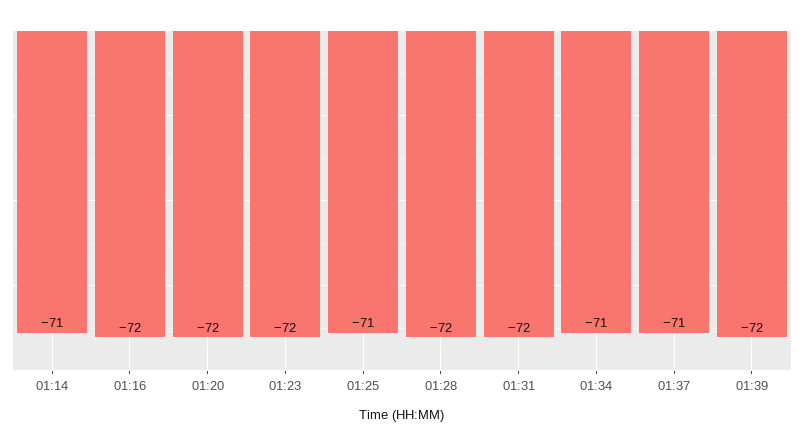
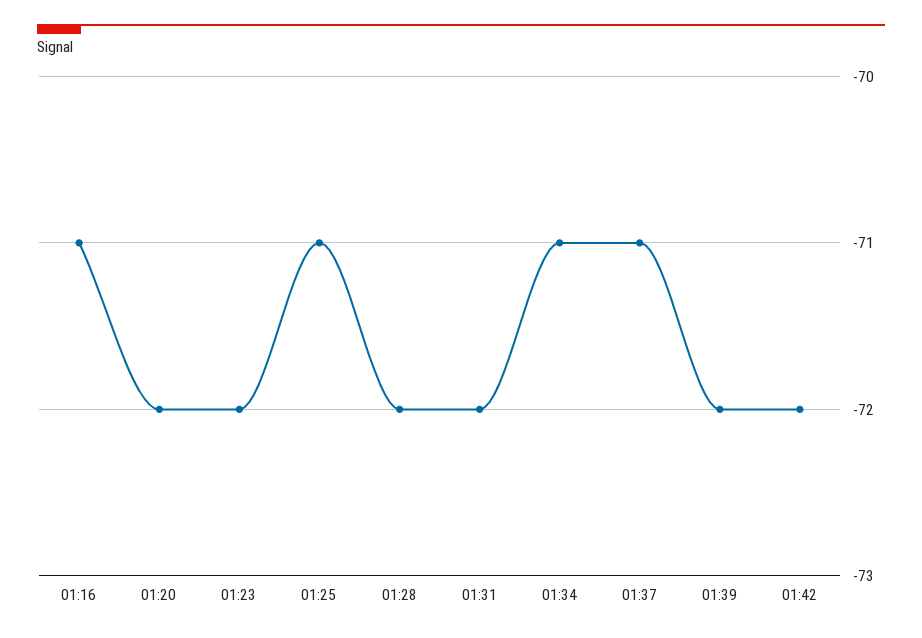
01:14: -71 -> none
01:16: -72 -> -71
01:42: none -> -72

